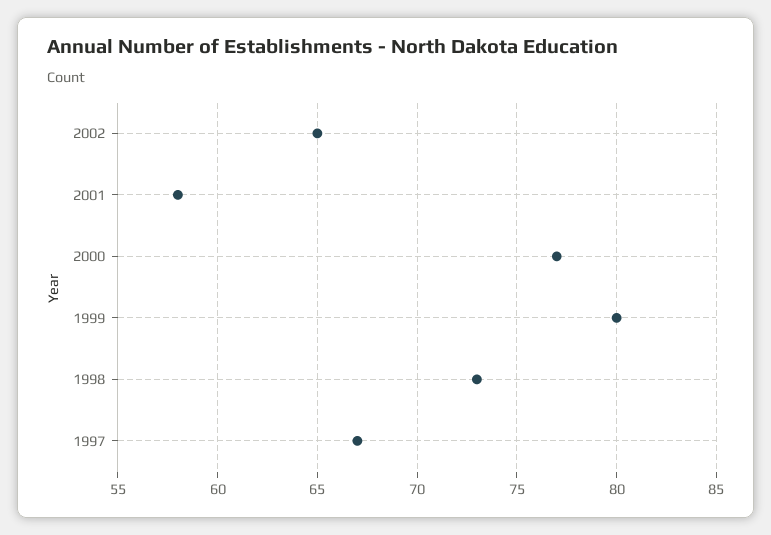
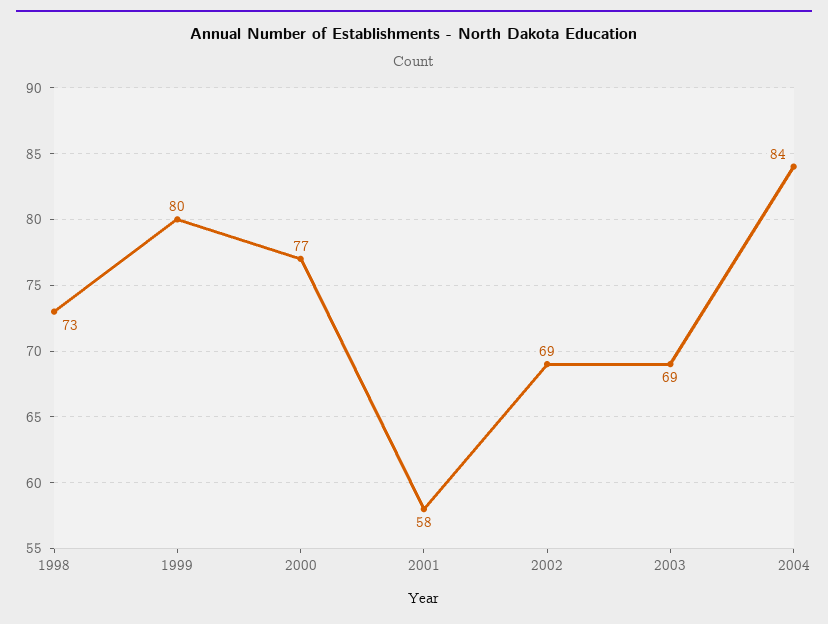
2002: 65 -> 69
1997: 67 -> none
2003: none -> 69
2004: none -> 84

